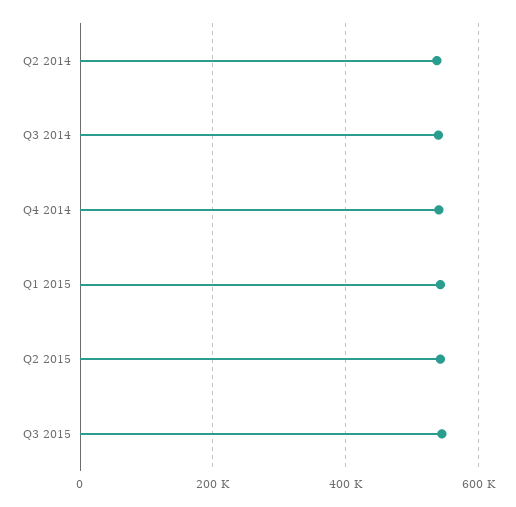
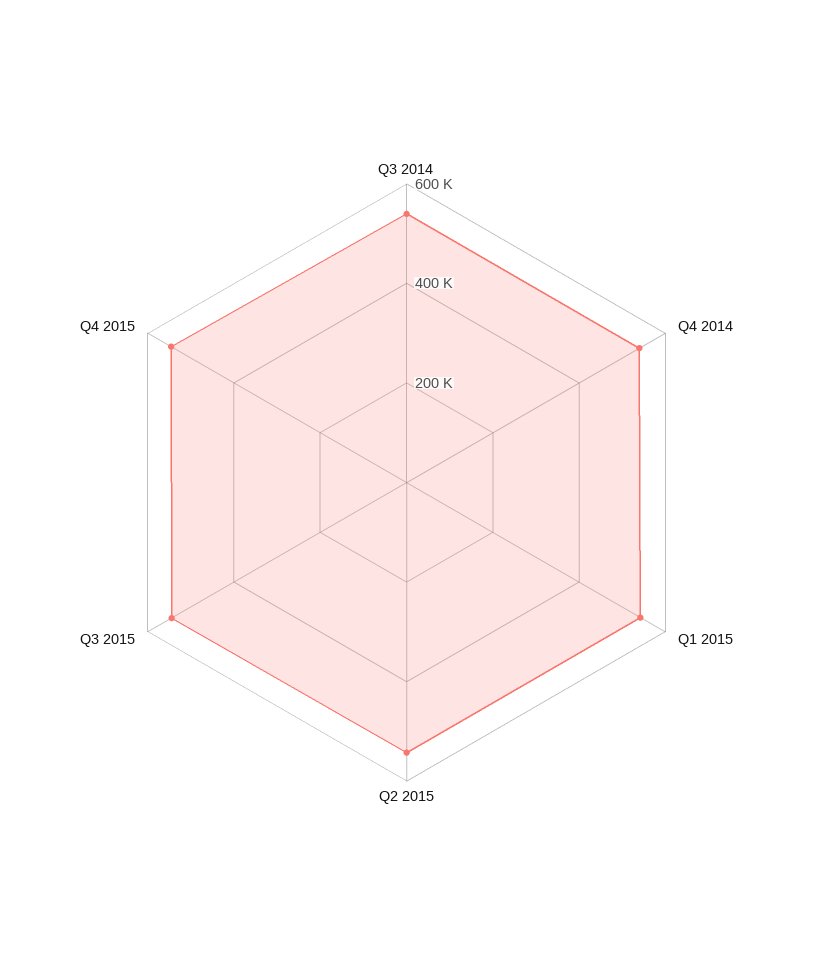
Q2 2014: 540000 -> none
Q4 2015: none -> 550000

